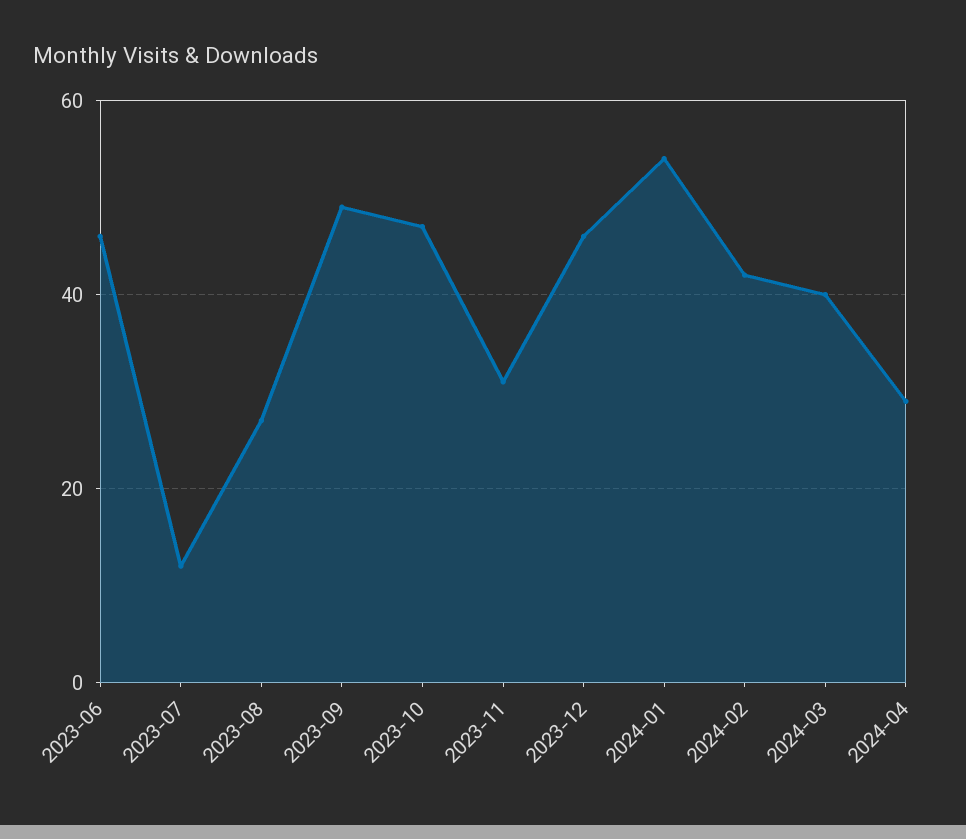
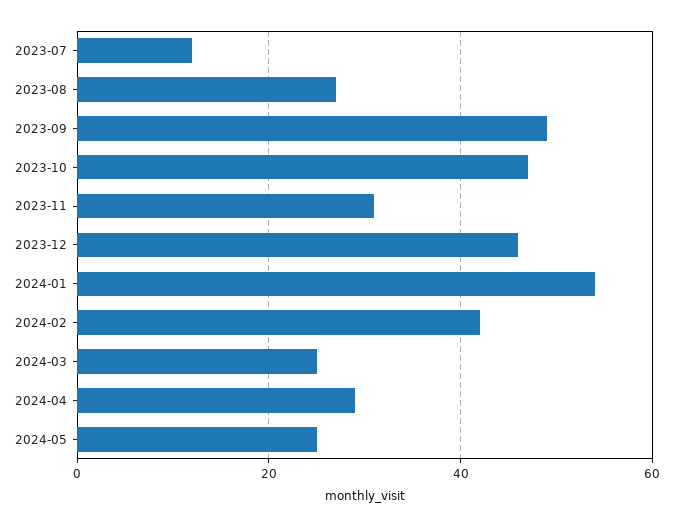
2023-06: 45 -> none
2024-03: 40 -> 25
2024-05: none -> 25

